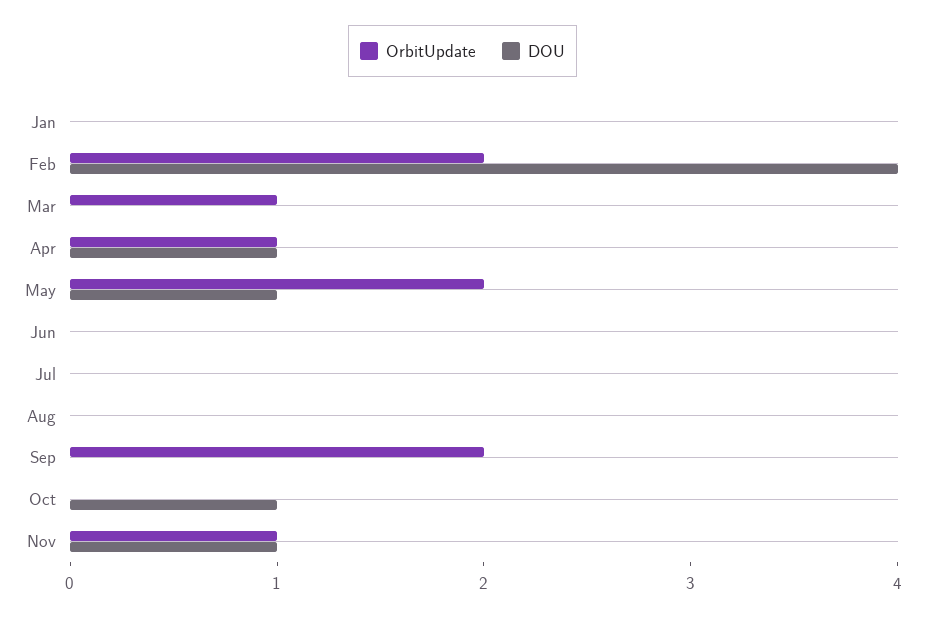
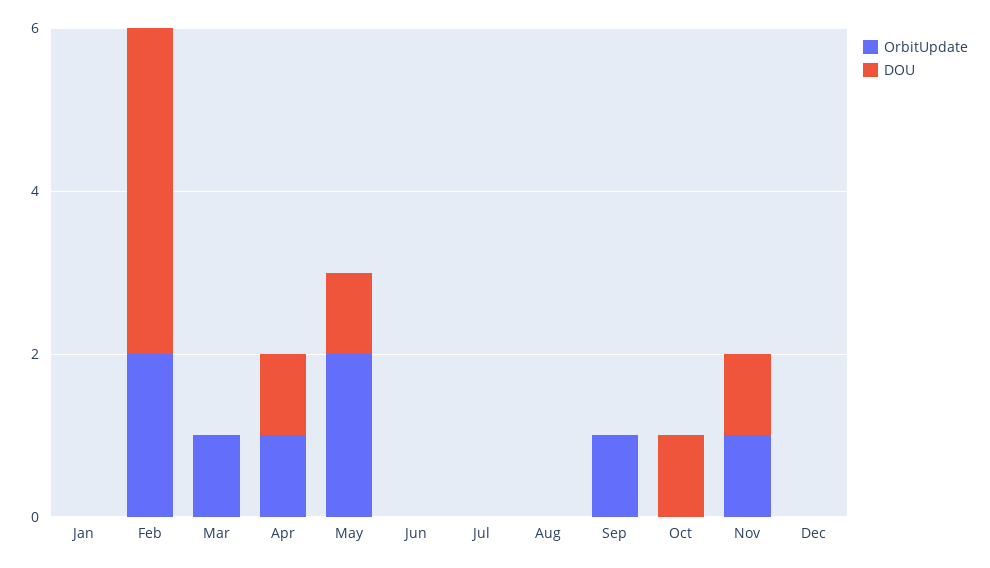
OrbitUpdate, Sep: 2 -> 1
OrbitUpdate, Dec: none -> 0
DOU, Dec: none -> 0

